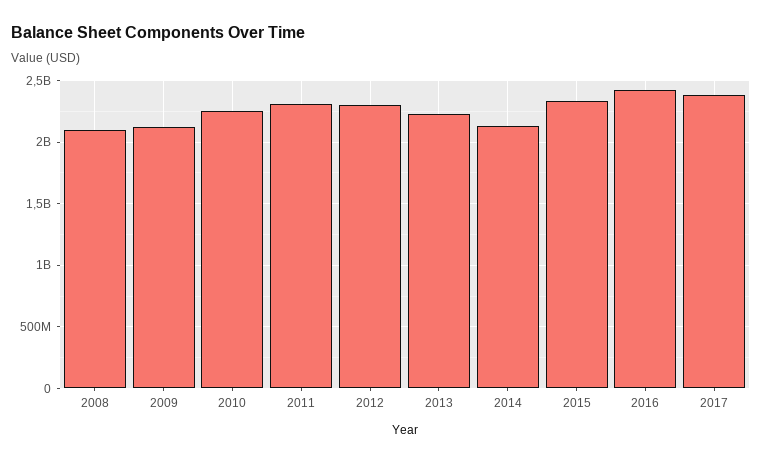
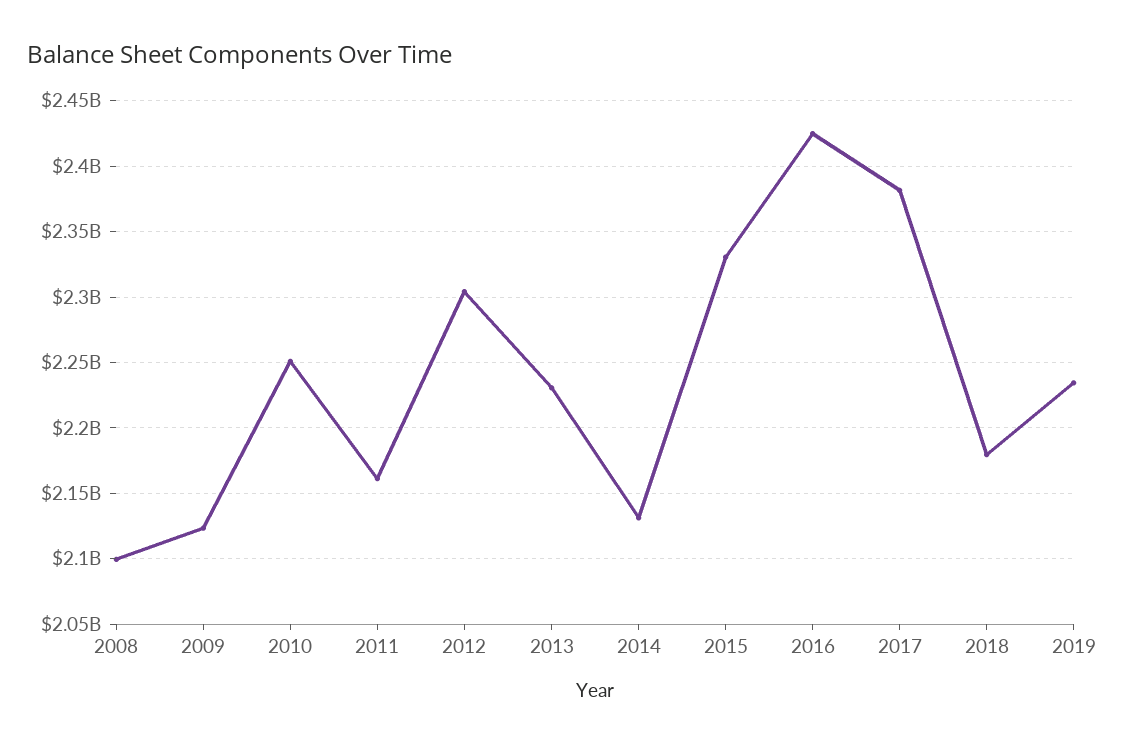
2011: 2300000000 -> 2160000000
2018: none -> 2180000000
2019: none -> 2235000000

